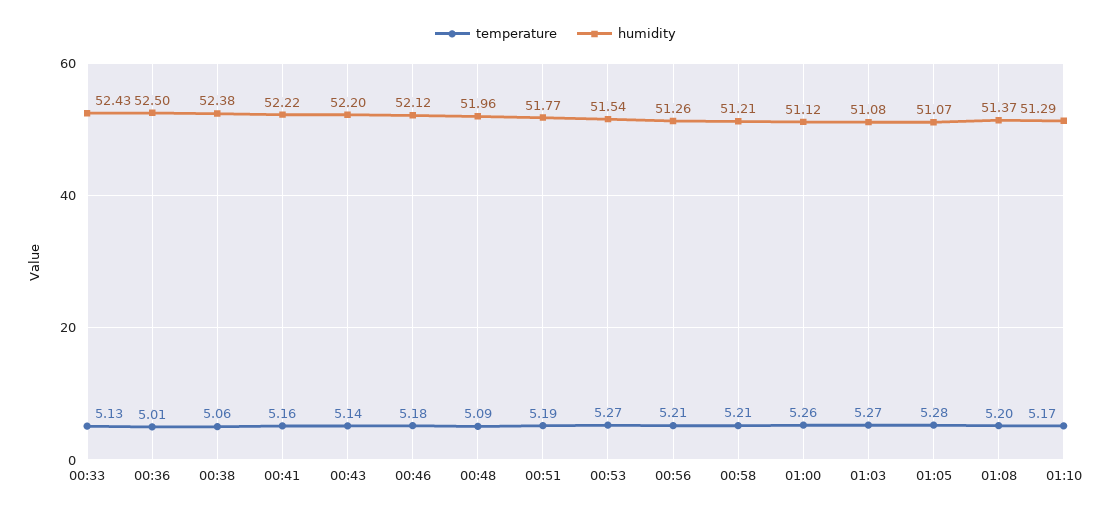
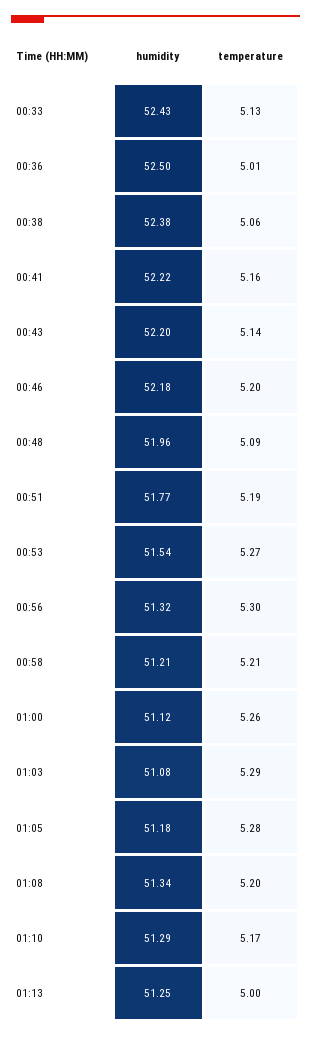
temperature, 00:46: 5.18 -> 5.2
humidity, 00:46: 52.12 -> 52.18
temperature, 00:56: 5.21 -> 5.3
humidity, 00:56: 51.26 -> 51.32
temperature, 01:03: 5.27 -> 5.29
humidity, 01:05: 51.07 -> 51.18
humidity, 01:08: 51.37 -> 51.34
humidity, 01:13: none -> 51.25
temperature, 01:13: none -> 5

